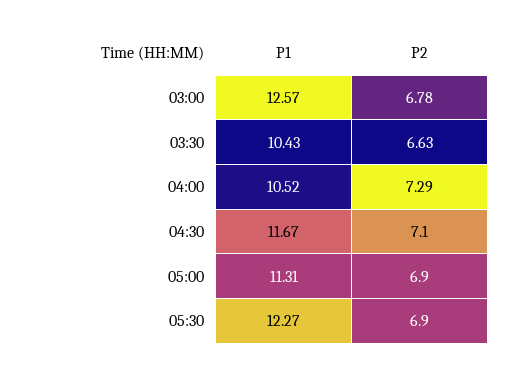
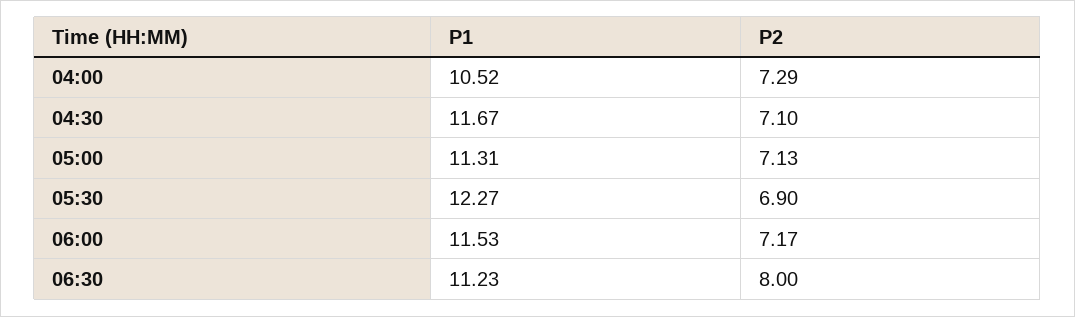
P1, 03:00: 12.57 -> none
P2, 03:00: 6.78 -> none
P1, 03:30: 10.43 -> none
P2, 03:30: 6.63 -> none
P2, 05:00: 6.9 -> 7.13
P1, 06:00: none -> 11.53
P2, 06:00: none -> 7.17
P1, 06:30: none -> 11.23
P2, 06:30: none -> 8

